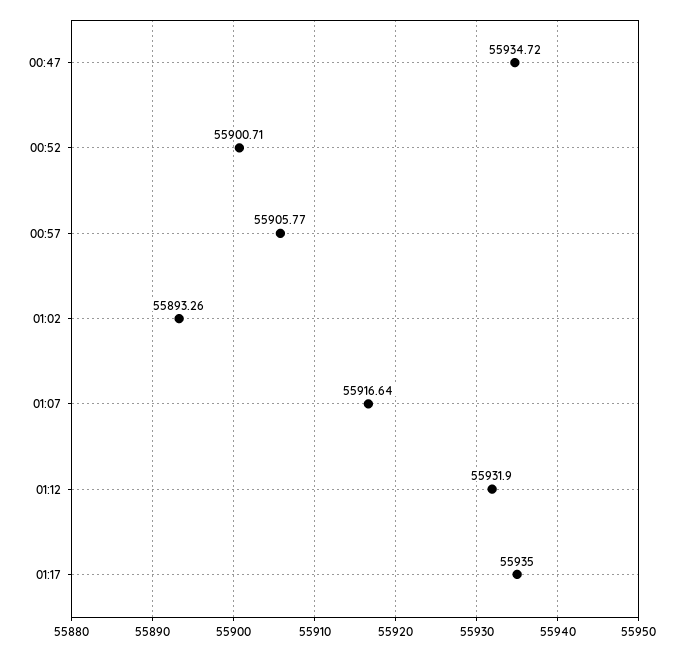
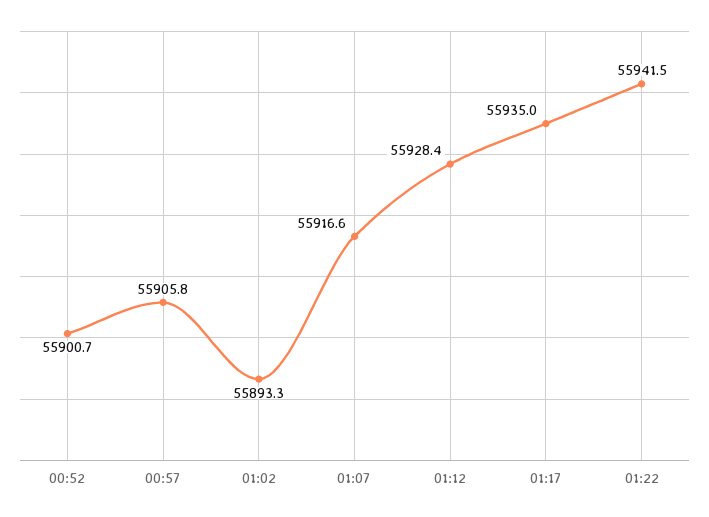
00:47: 55934.72 -> none
01:12: 55931.9 -> 55928.4
01:22: none -> 55941.5

